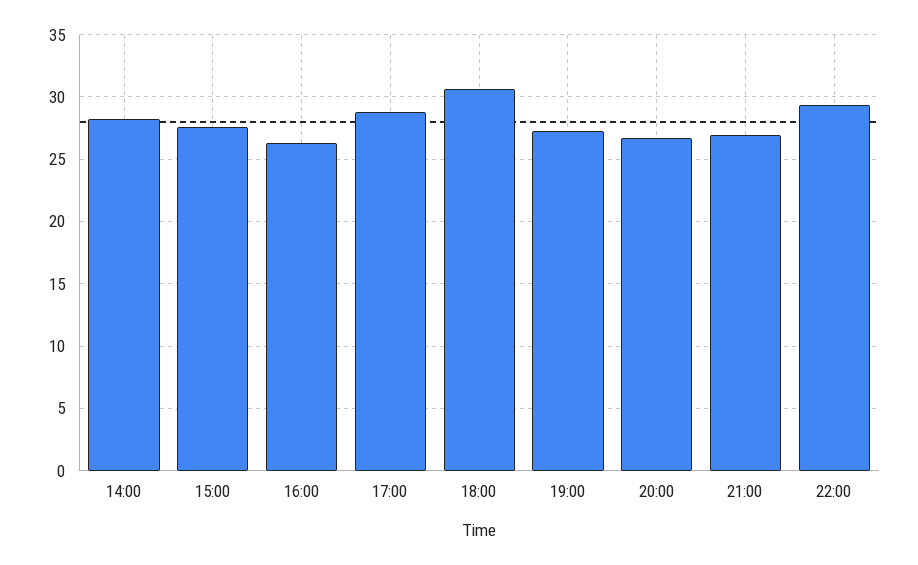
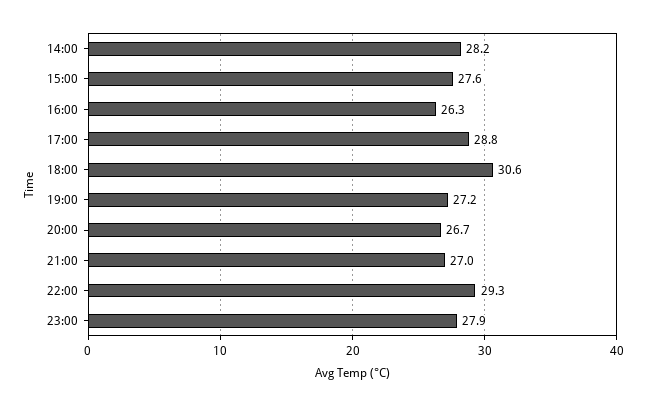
23:00: none -> 27.9

